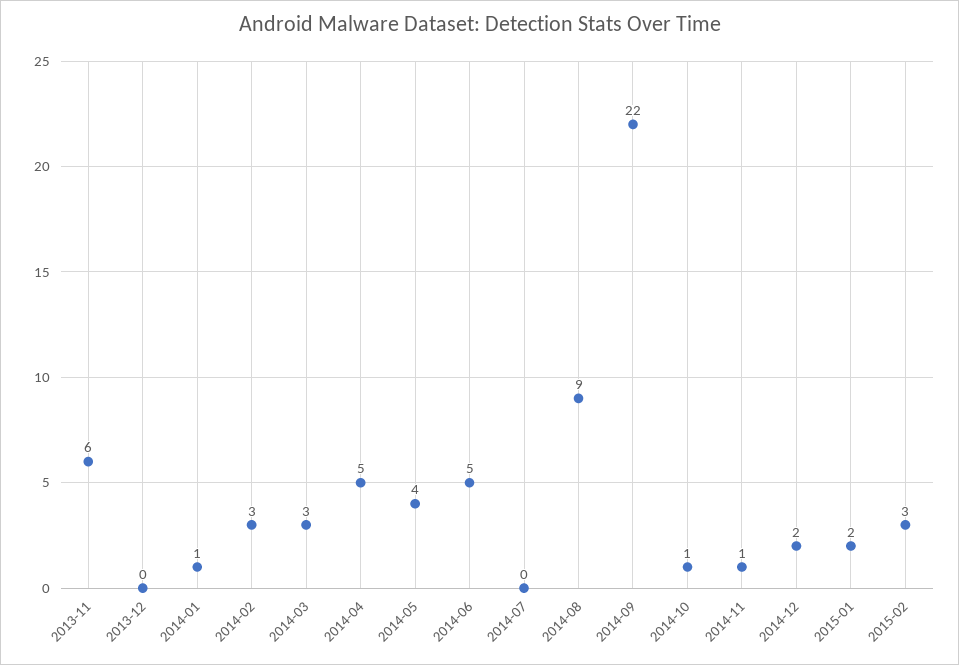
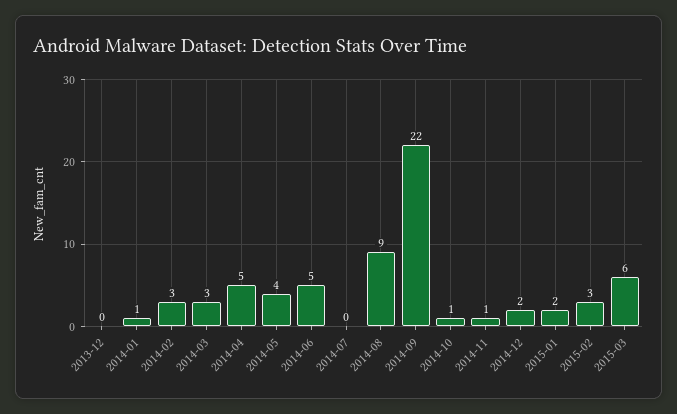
2013-11: 6 -> none
2015-03: none -> 6

